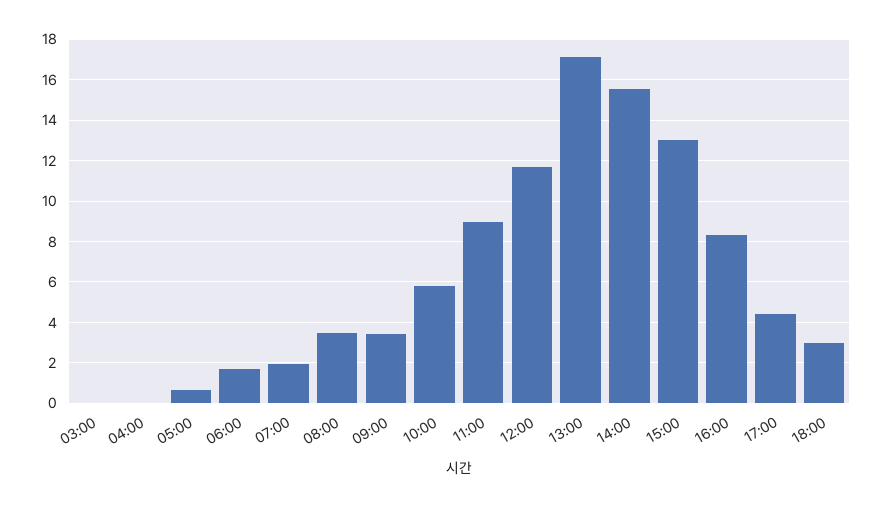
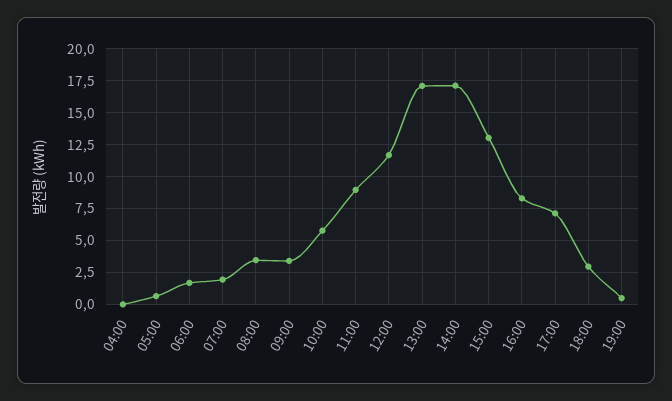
03:00: 0 -> none
14:00: 15.5 -> 17
17:00: 4.5 -> 7
19:00: none -> 0.5

